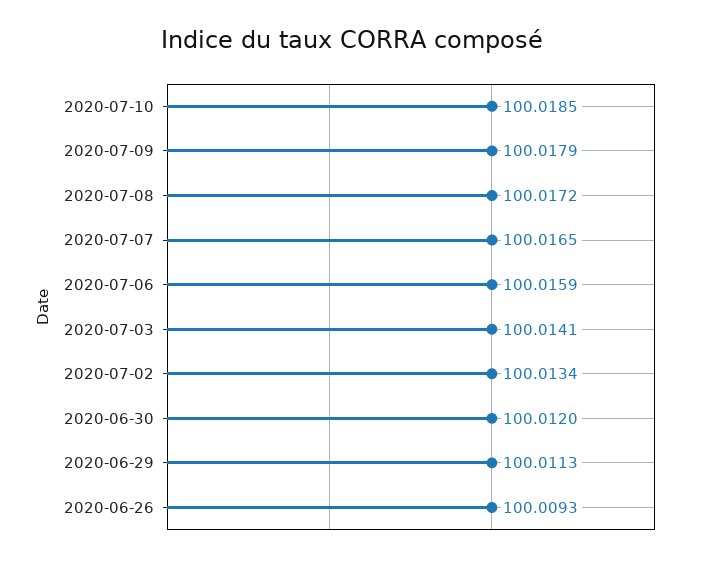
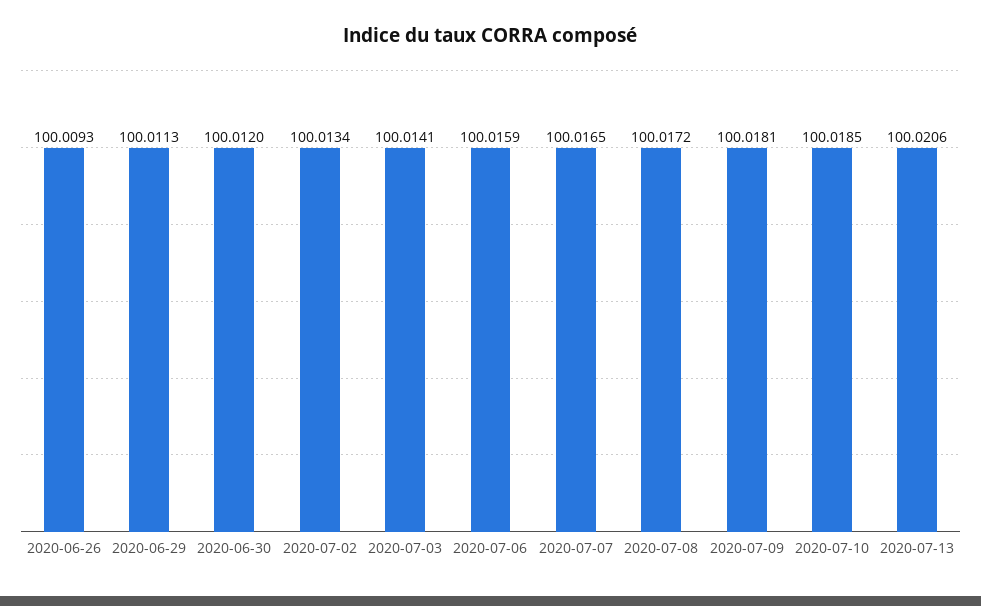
2020-07-09: 100.0179 -> 100.0181
2020-07-13: none -> 100.0206

